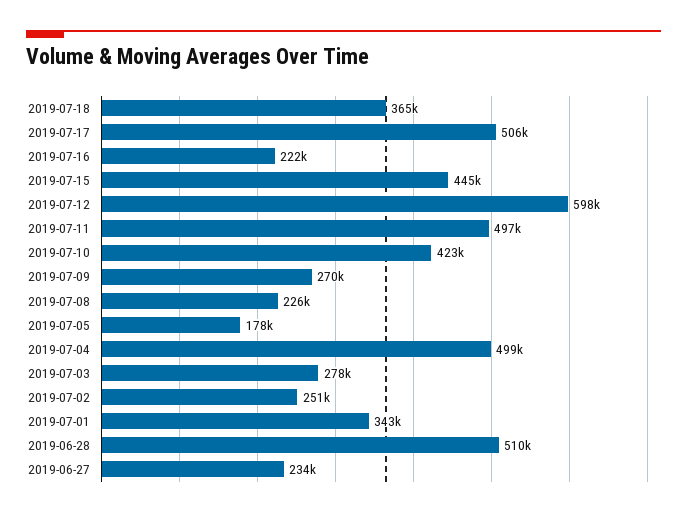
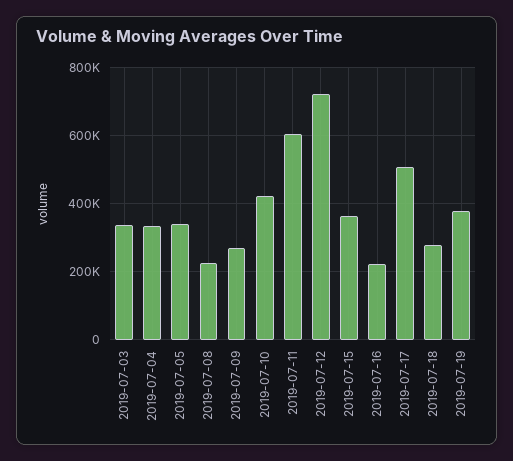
2019-07-18: 365000 -> 280000
2019-07-15: 445000 -> 360000
2019-07-12: 598000 -> 720000
2019-07-11: 497000 -> 600000
2019-07-05: 178000 -> 340000
2019-07-04: 499000 -> 340000
2019-07-03: 278000 -> 340000
2019-07-02: 251000 -> none
2019-07-01: 343000 -> none
2019-06-28: 510000 -> none
2019-06-27: 234000 -> none
2019-07-19: none -> 380000

